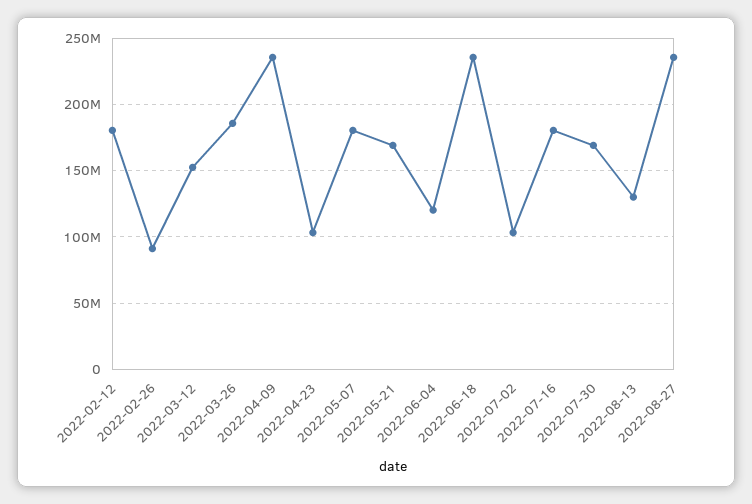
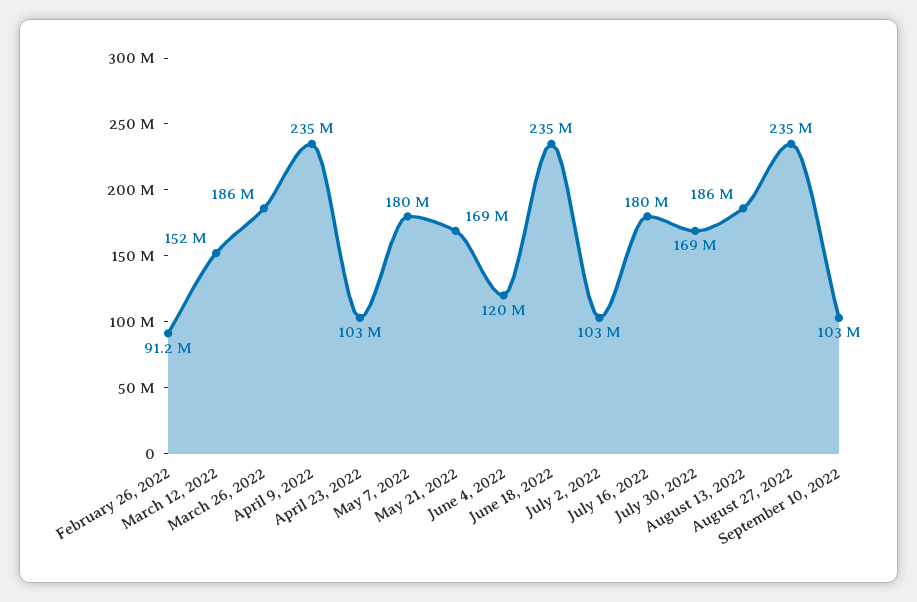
2022-02-12: 180000000 -> none
2022-08-13: 130000000 -> 186000000
September 10, 2022: none -> 103000000

